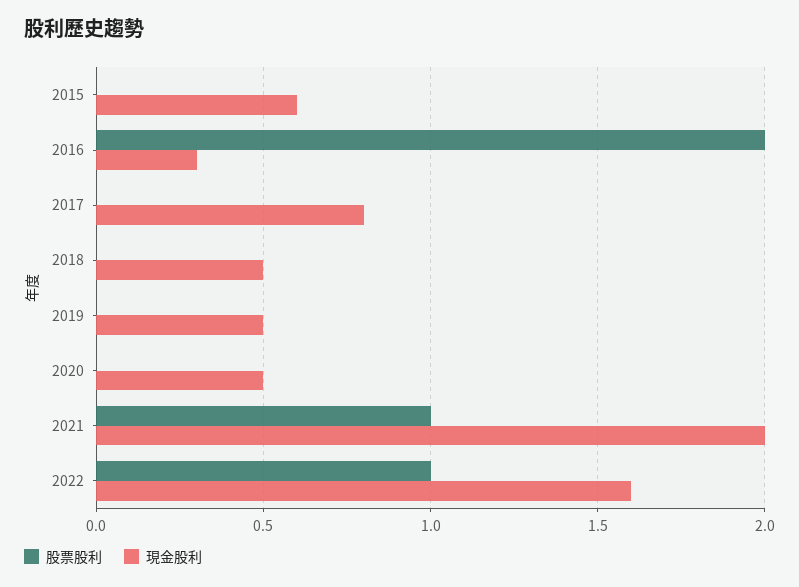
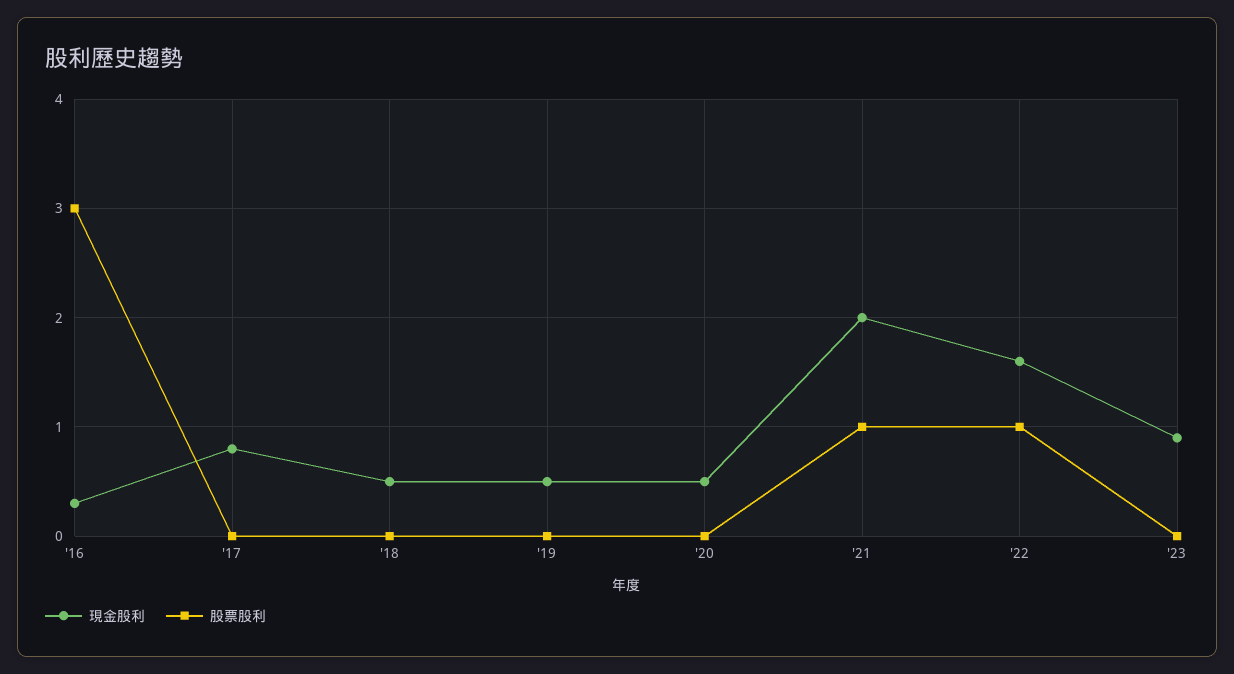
股票股利, 2015: 0 -> none
現金股利, 2015: 0.6 -> none
股票股利, 2016: 2 -> 3
現金股利, '23: none -> 0.9
股票股利, '23: none -> 0

